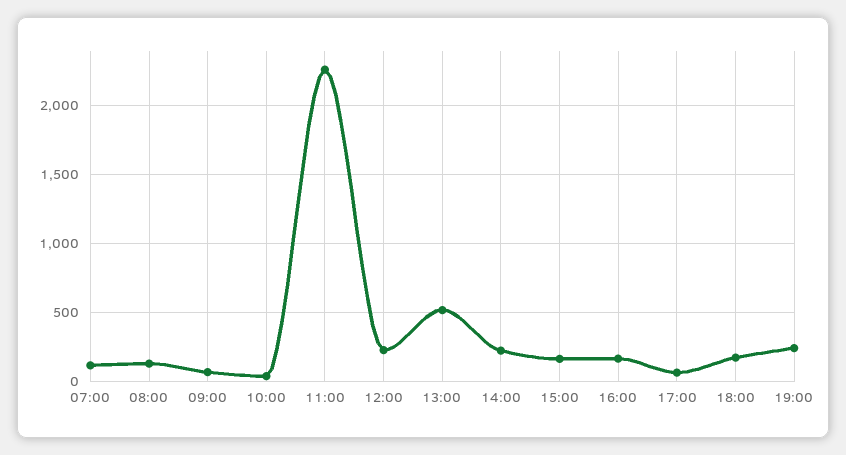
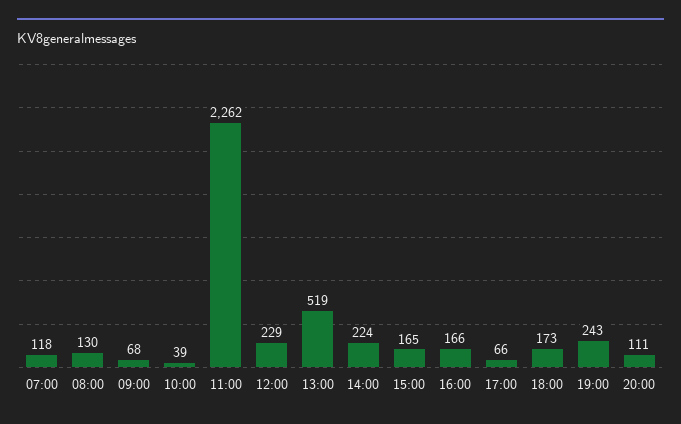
20:00: none -> 111

